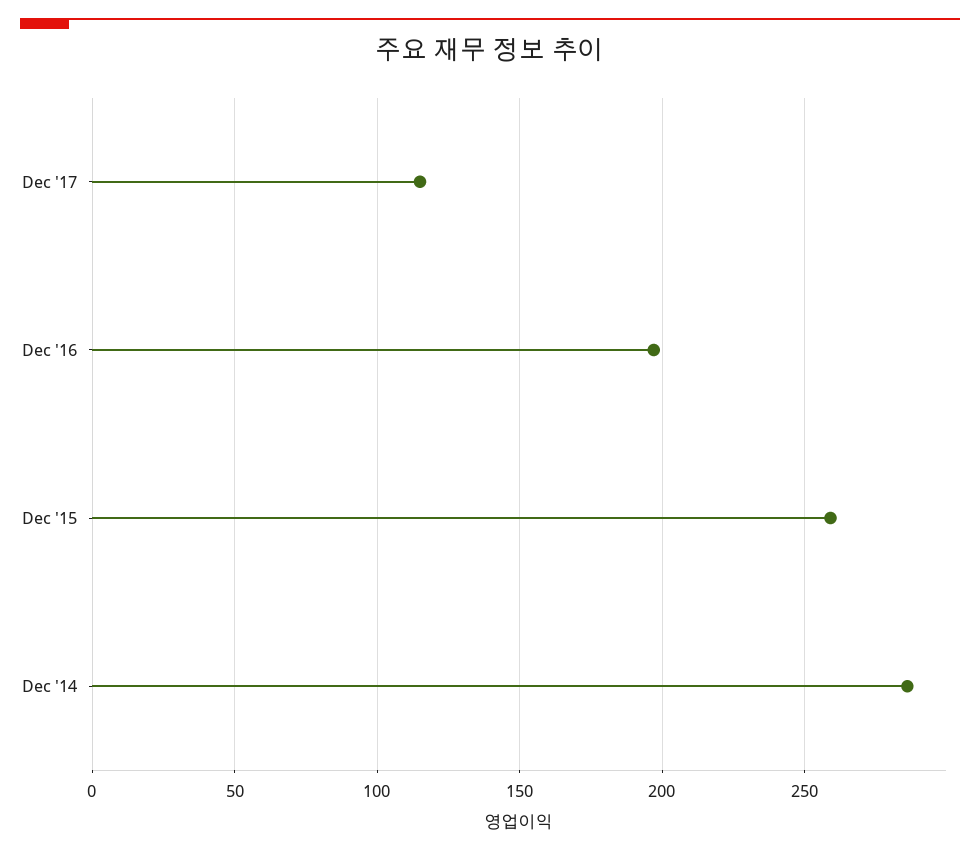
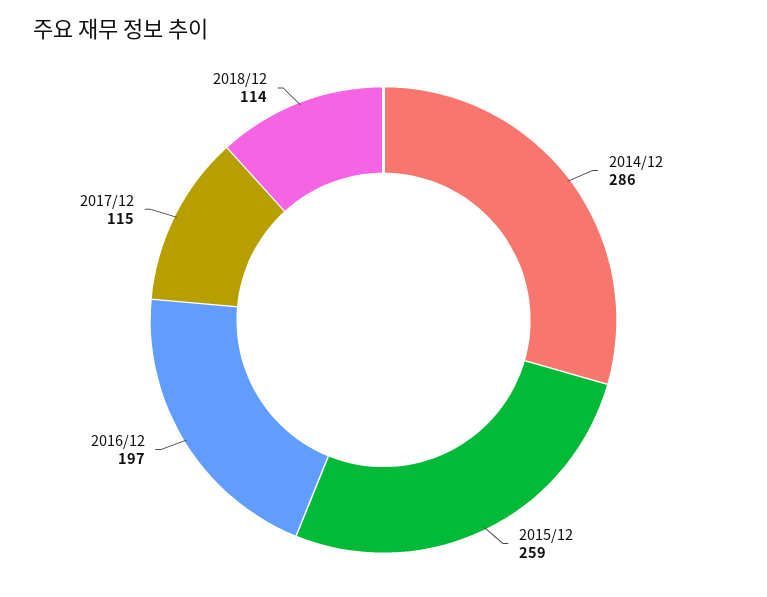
2018/12: none -> 114

